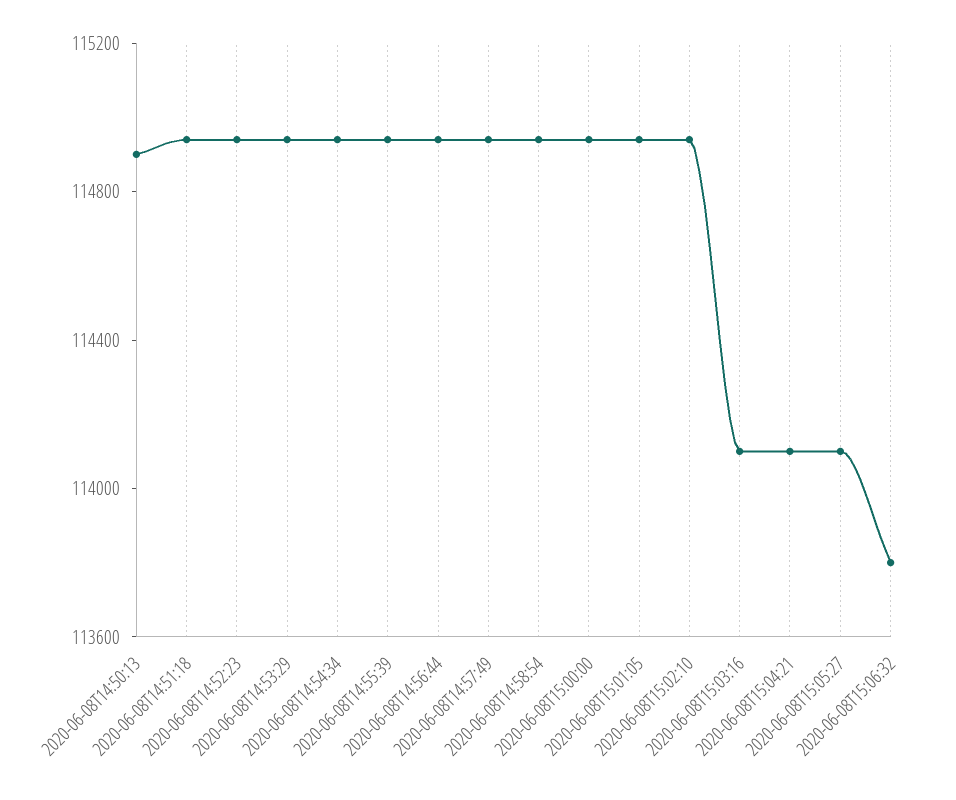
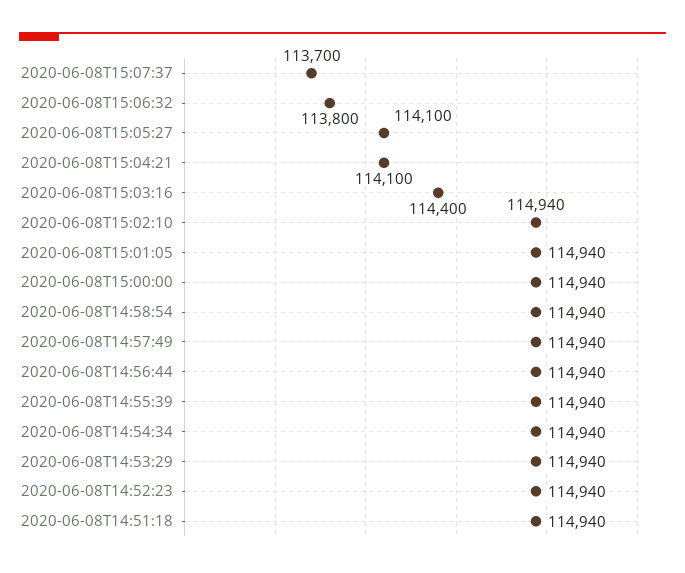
2020-06-08T14:50:13: 114900 -> none
2020-06-08T15:03:16: 114100 -> 114400
2020-06-08T15:07:37: none -> 113700

